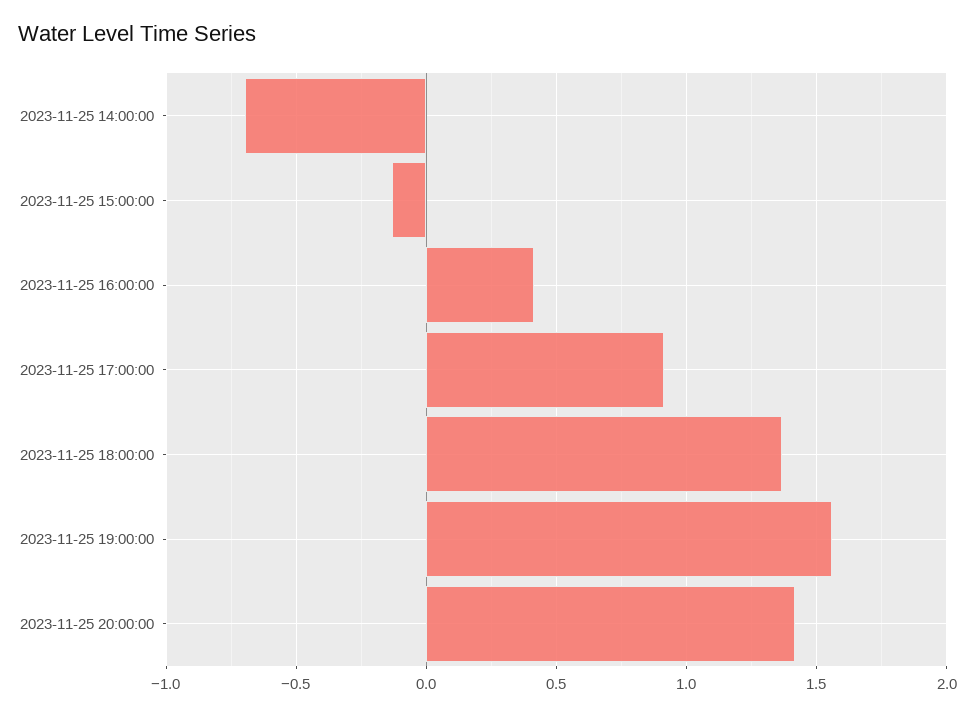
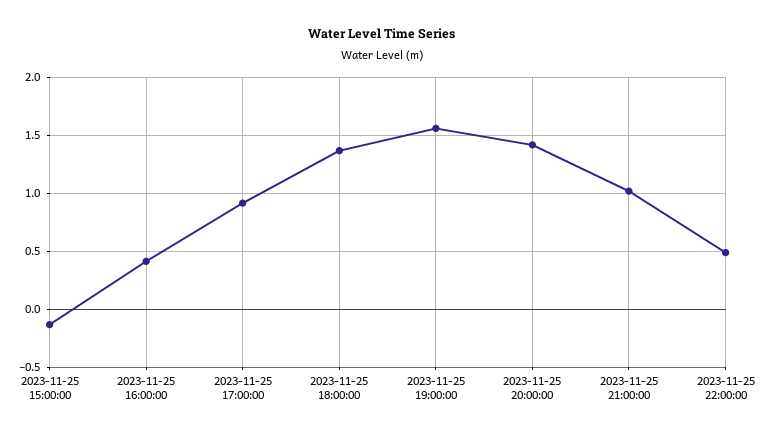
2023-11-25 14:00:00: -0.7 -> none
2023-11-25 21:00:00: none -> 1
2023-11-25 22:00:00: none -> 0.5

